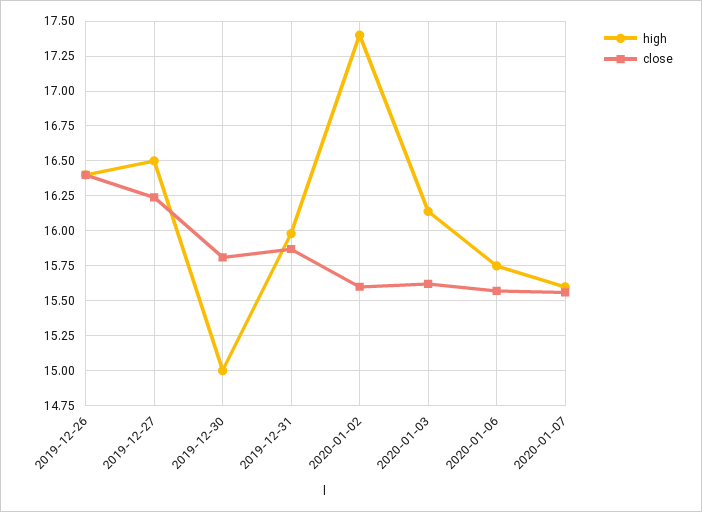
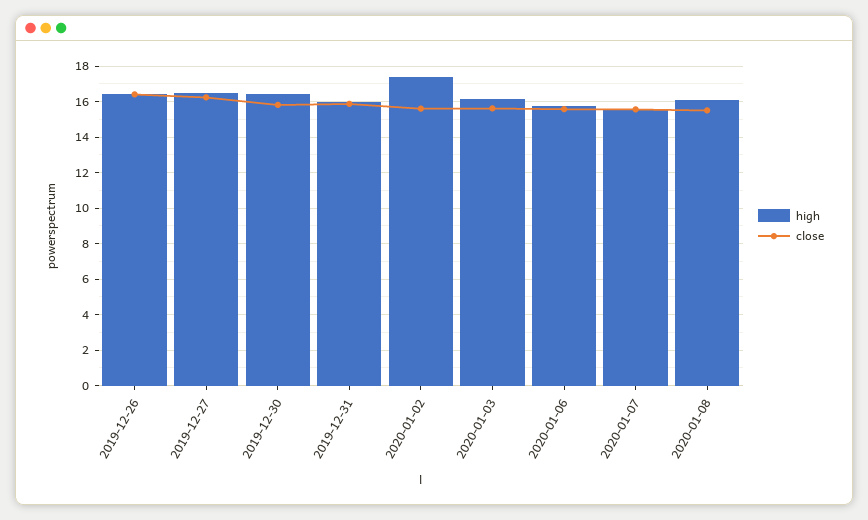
high, 2019-12-30: 15 -> 16.5
high, 2020-01-08: none -> 16
close, 2020-01-08: none -> 15.5

